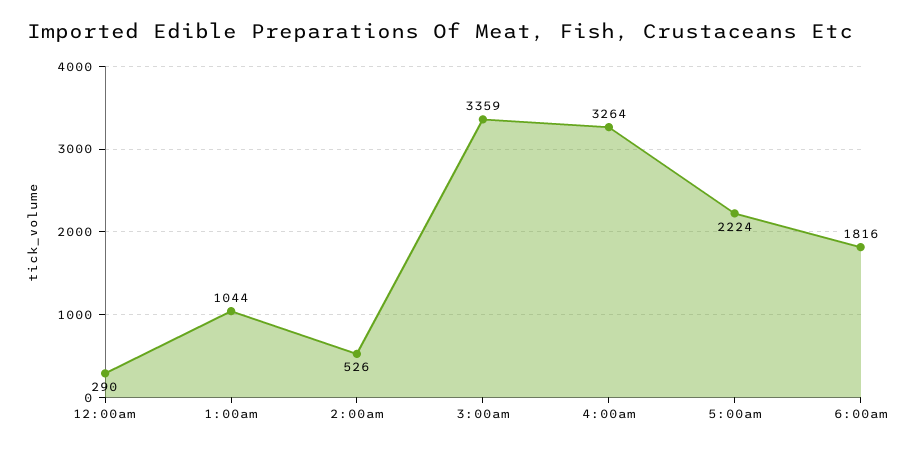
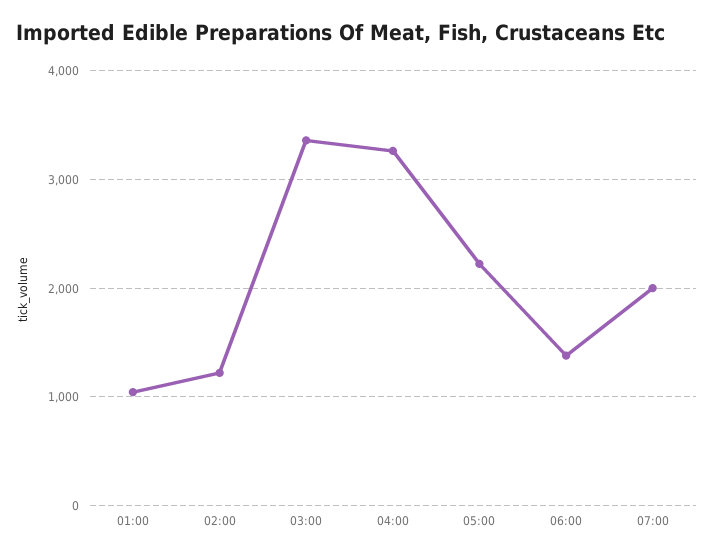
12:00am: 290 -> none
2:00am: 526 -> 1200
6:00am: 1816 -> 1400
07:00: none -> 2000

